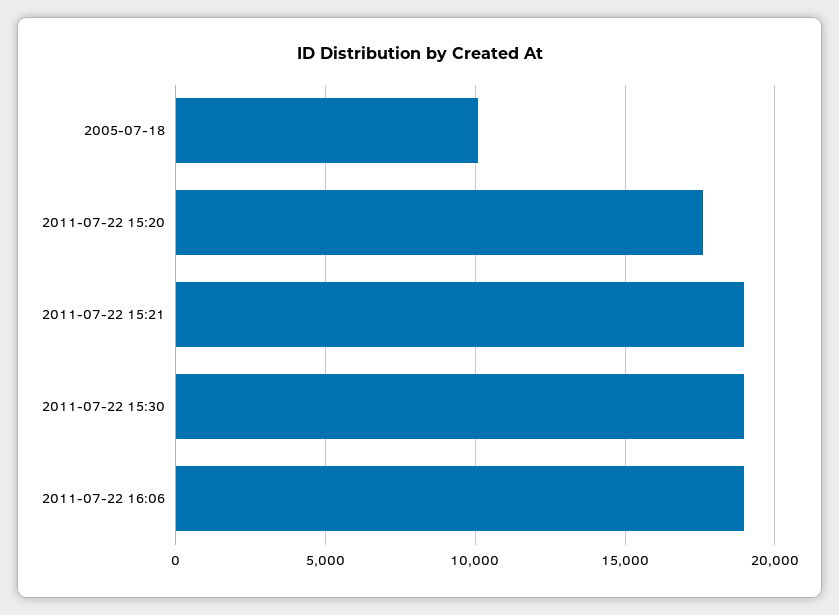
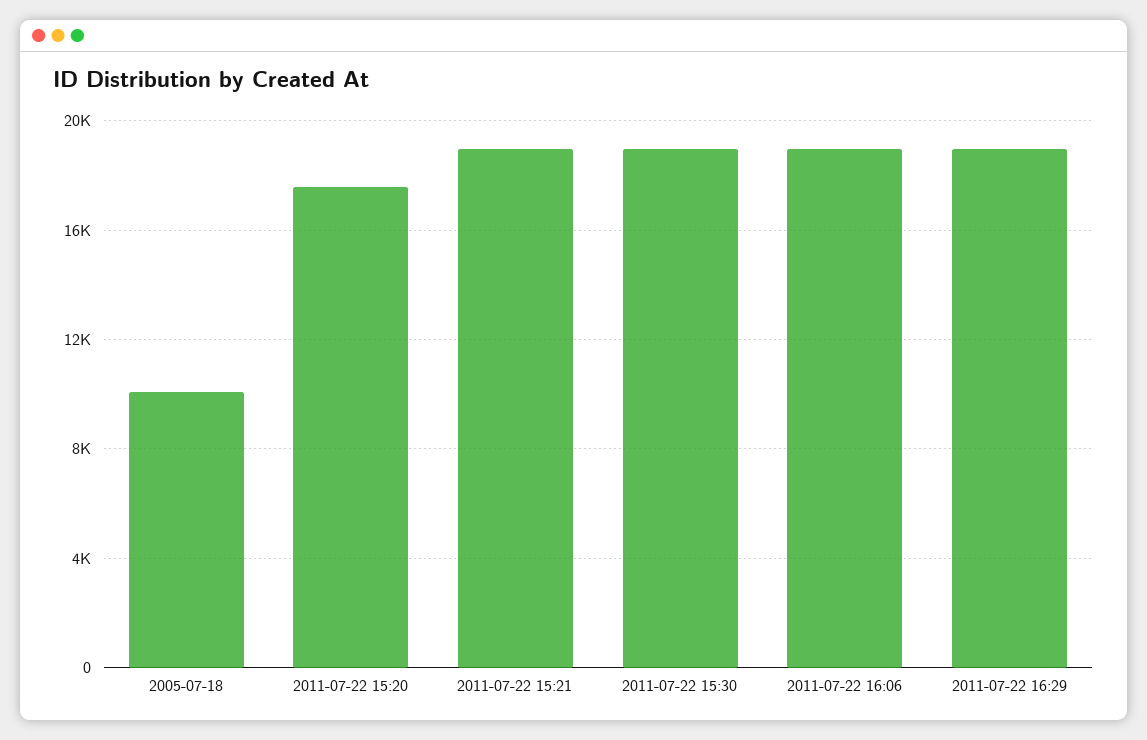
2011-07-22 16:29: none -> 19000

